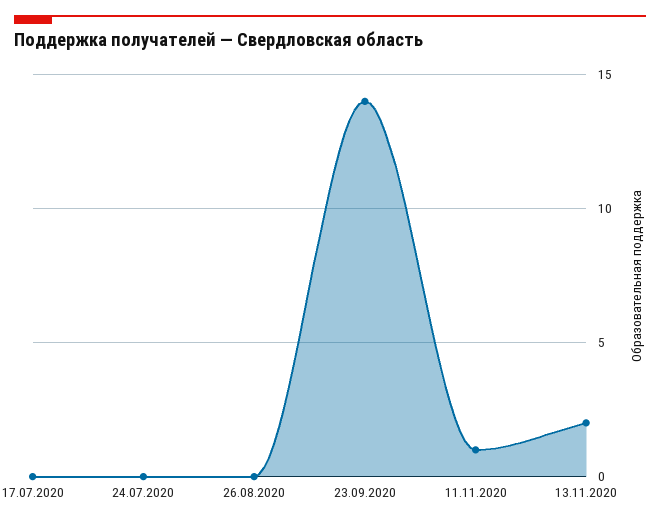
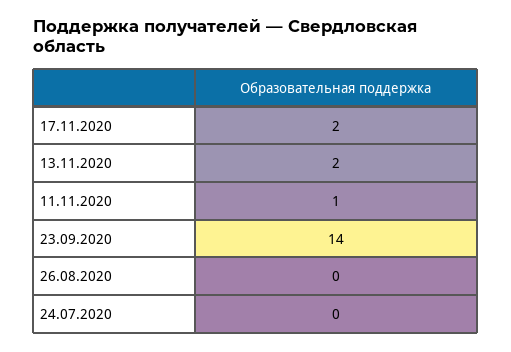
17.07.2020: 0 -> none
17.11.2020: none -> 2

